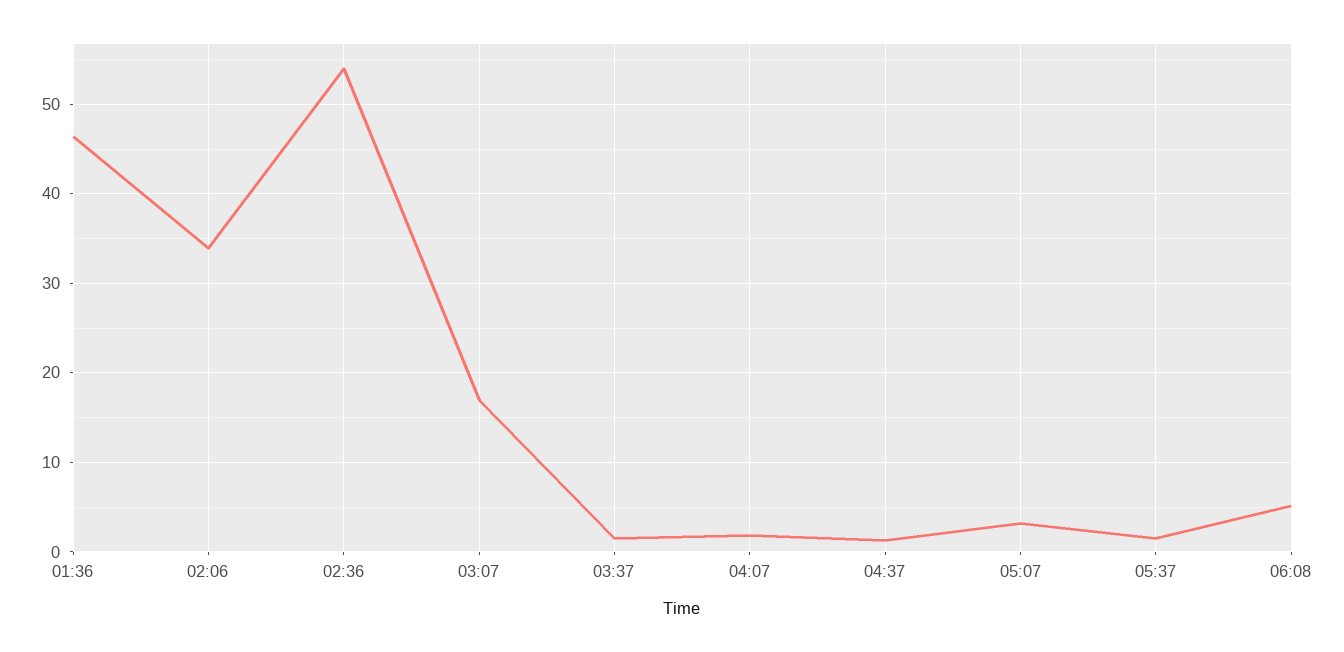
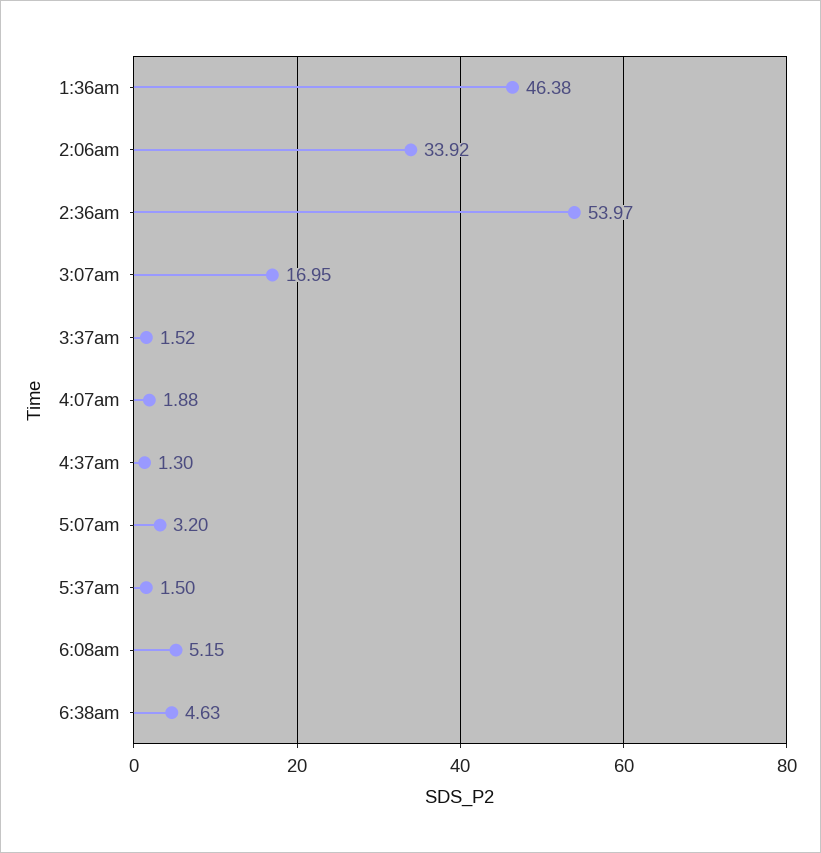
6:38am: none -> 4.63

